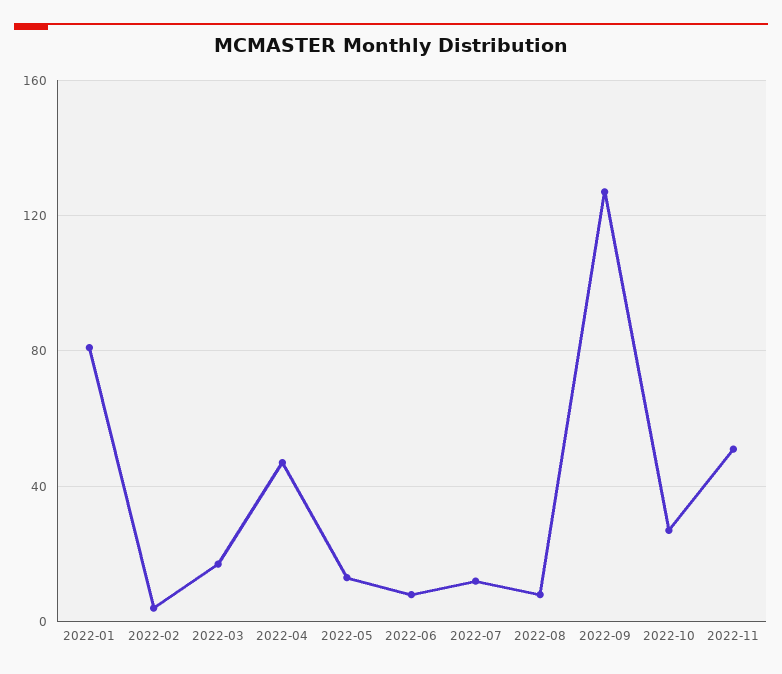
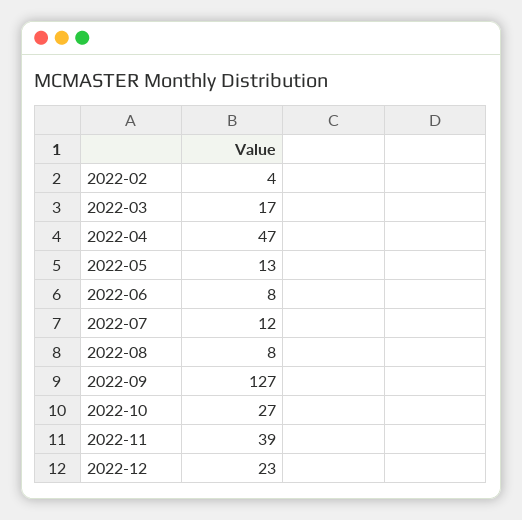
2022-01: 80 -> none
2022-11: 50 -> 39
2022-12: none -> 23

